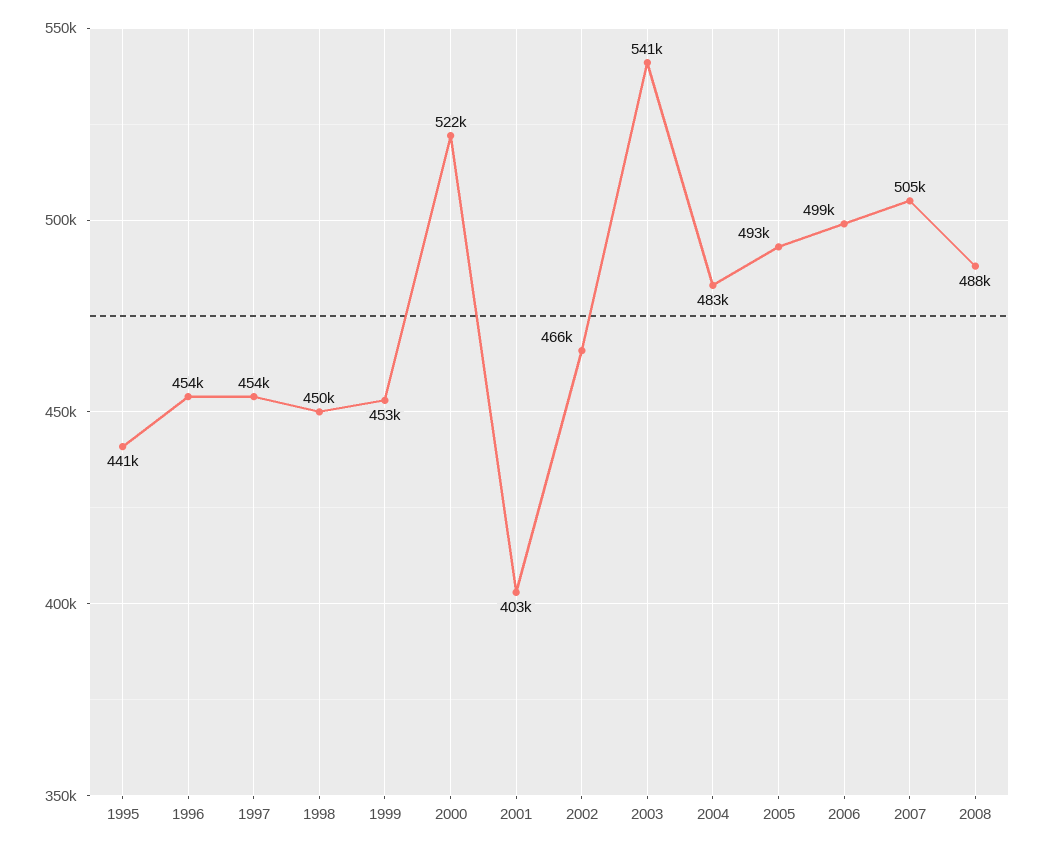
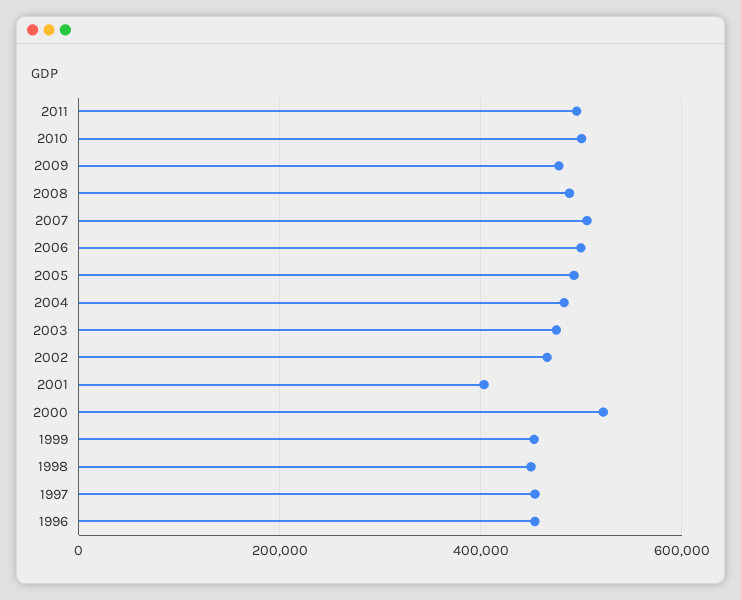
1995: 441000 -> none
2003: 541000 -> 480000
2011: none -> 500000
2010: none -> 500000
2009: none -> 480000

